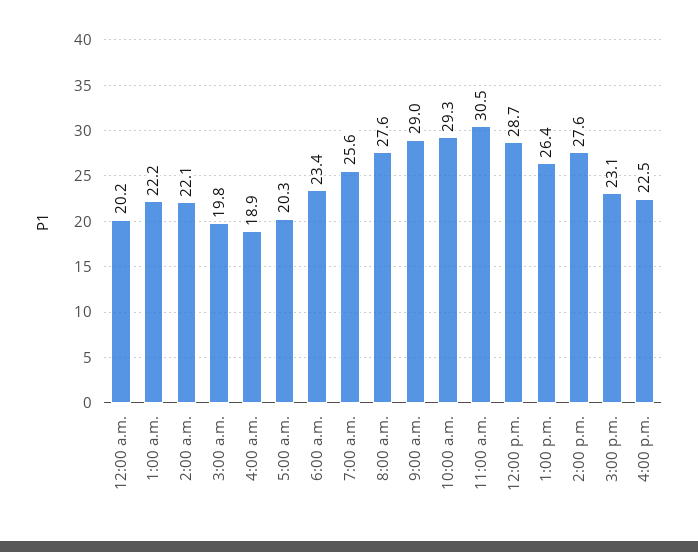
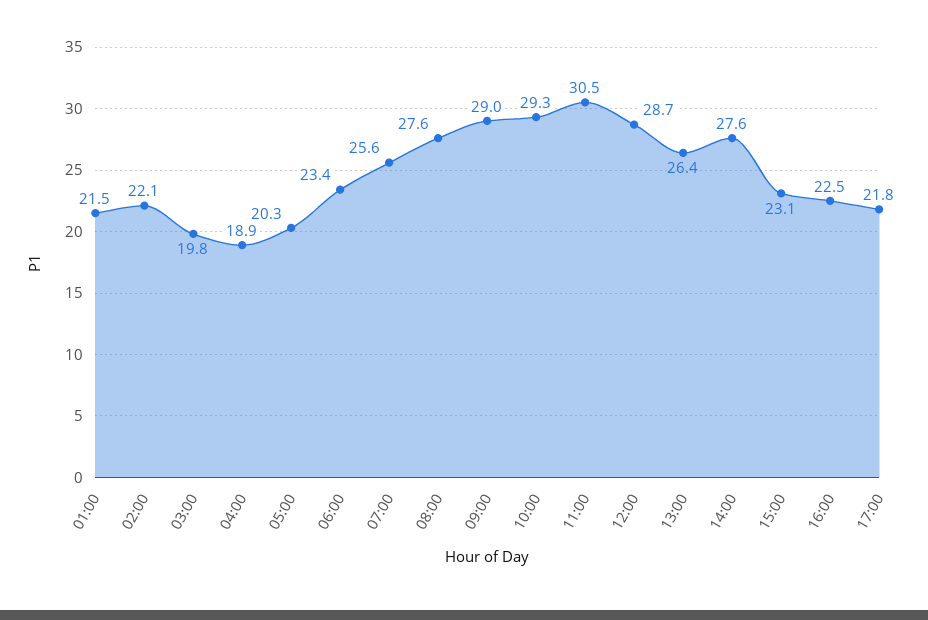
12:00 a.m.: 20.2 -> none
1:00 a.m.: 22.2 -> 21.5
17:00: none -> 21.8

